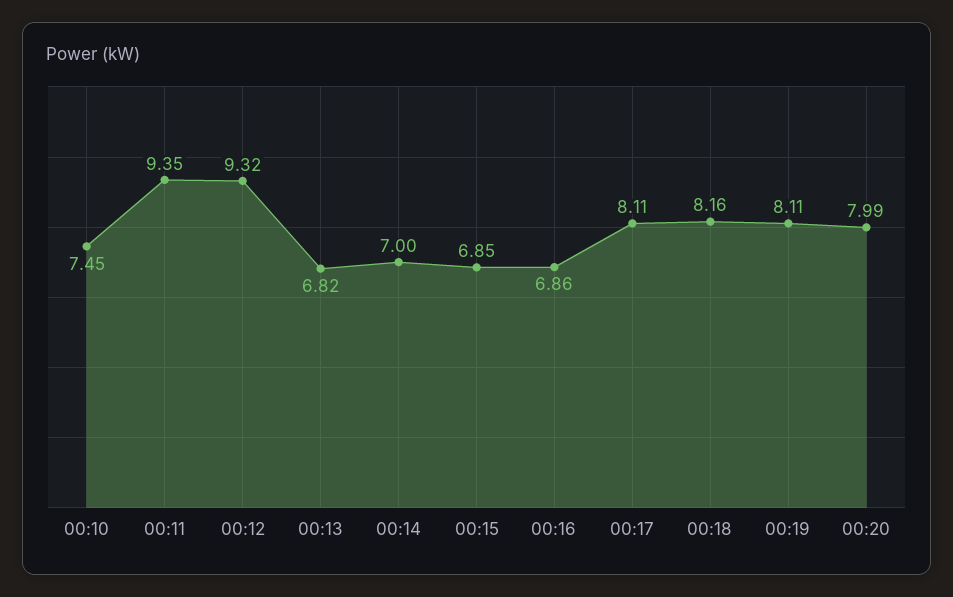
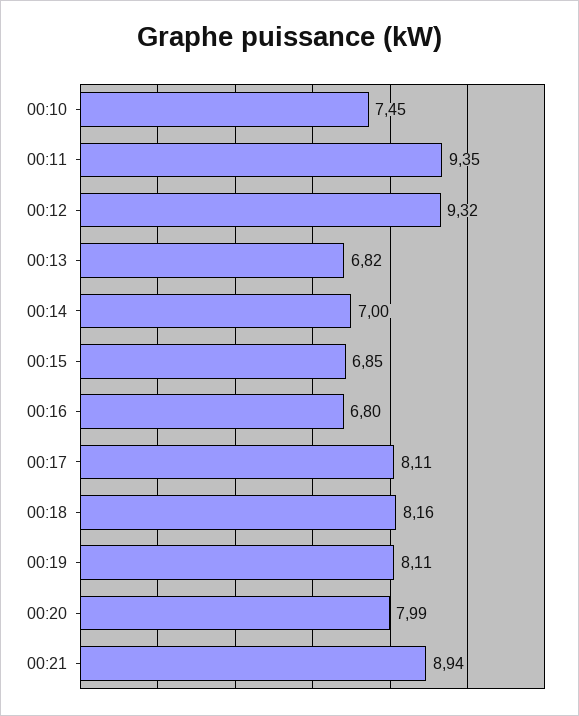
00:16: 6.86 -> 6.8
00:21: none -> 8.94

